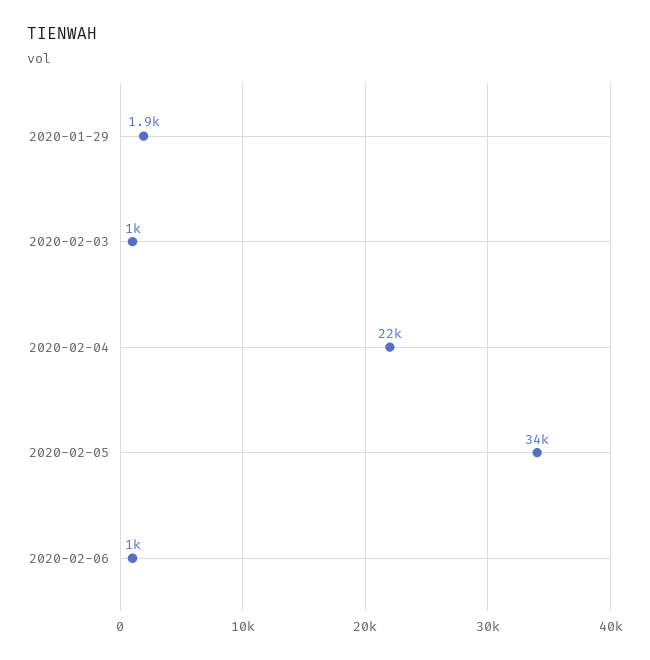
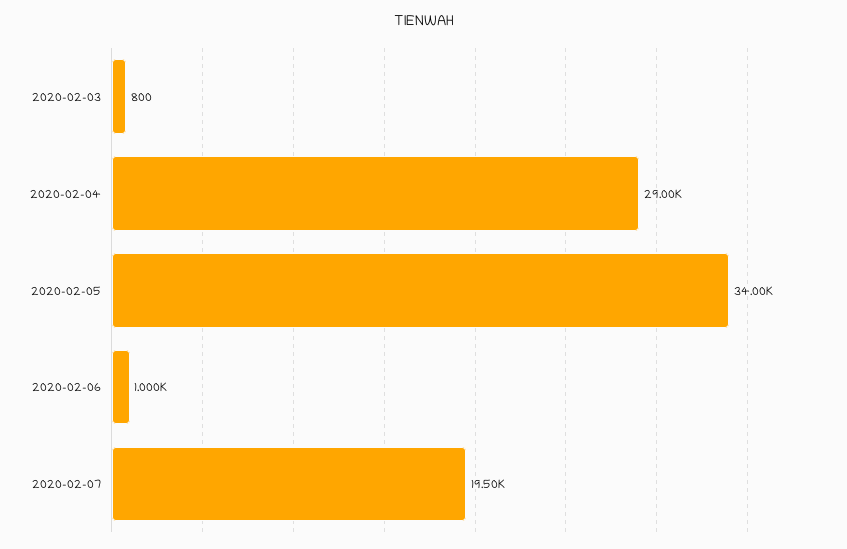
2020-01-29: 1900 -> none
2020-02-03: 1000 -> 800
2020-02-04: 22000 -> 29000
2020-02-07: none -> 19500

